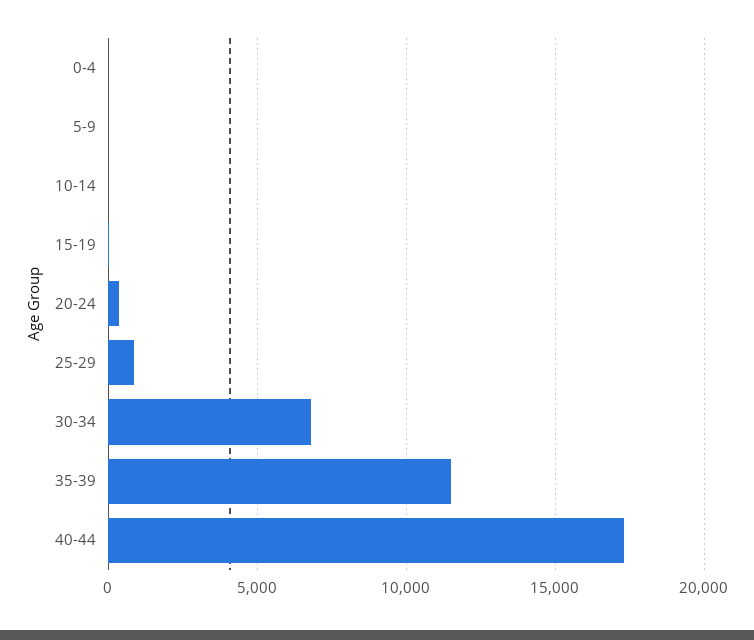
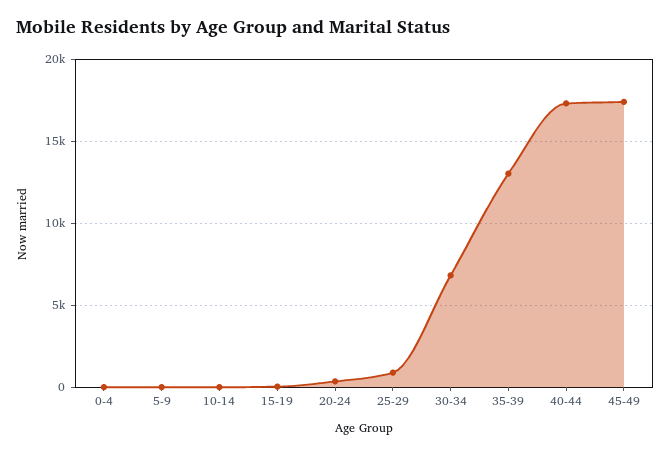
35-39: 11500 -> 13000
45-49: none -> 17500

